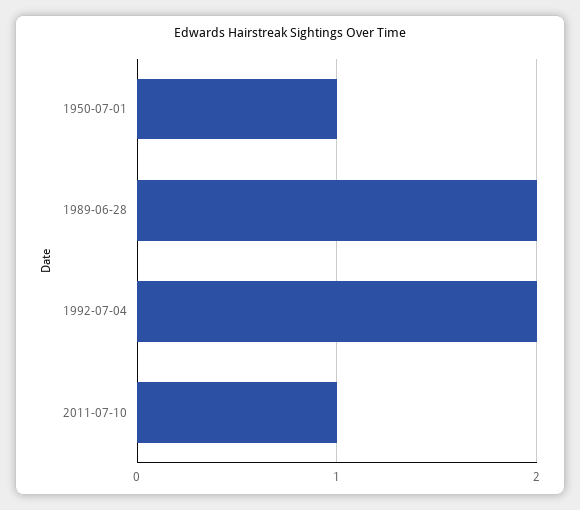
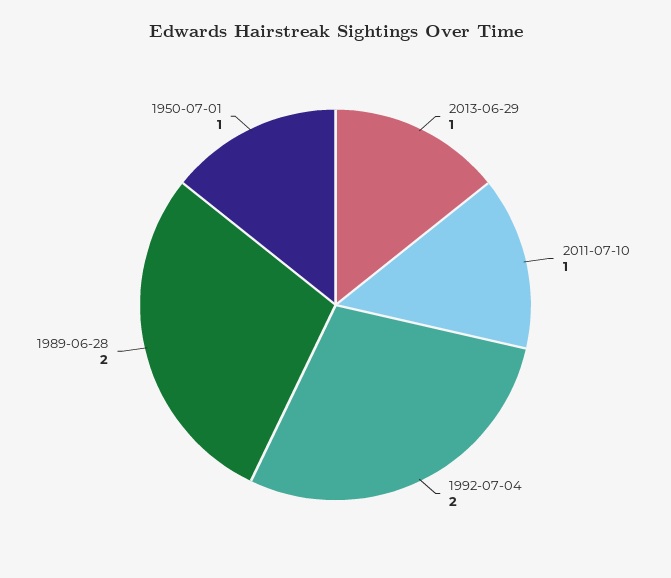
2013-06-29: none -> 1

